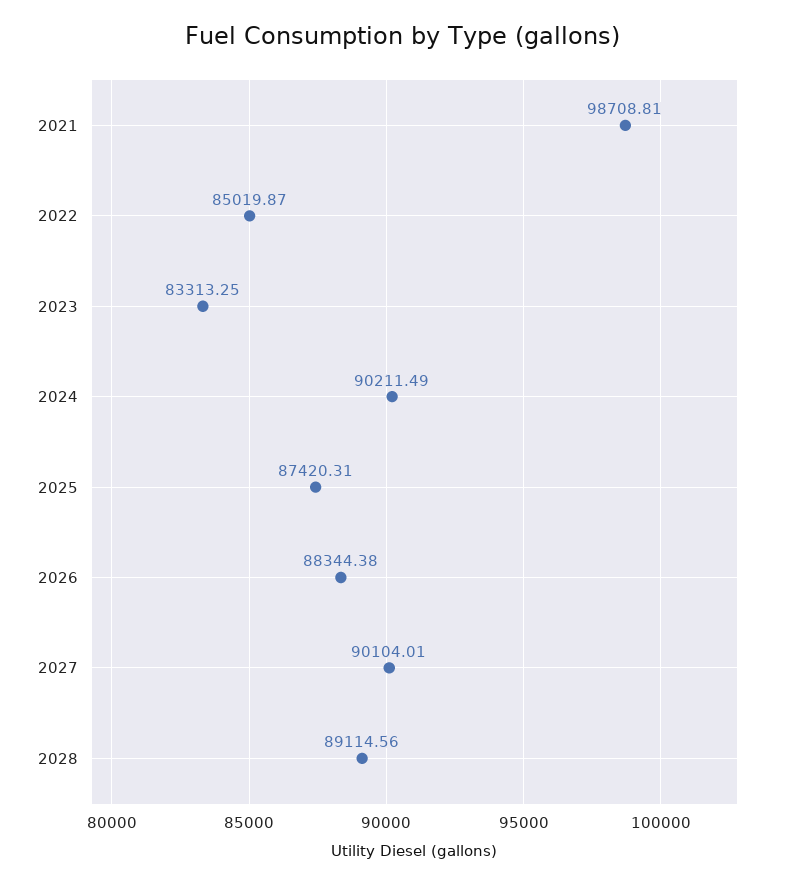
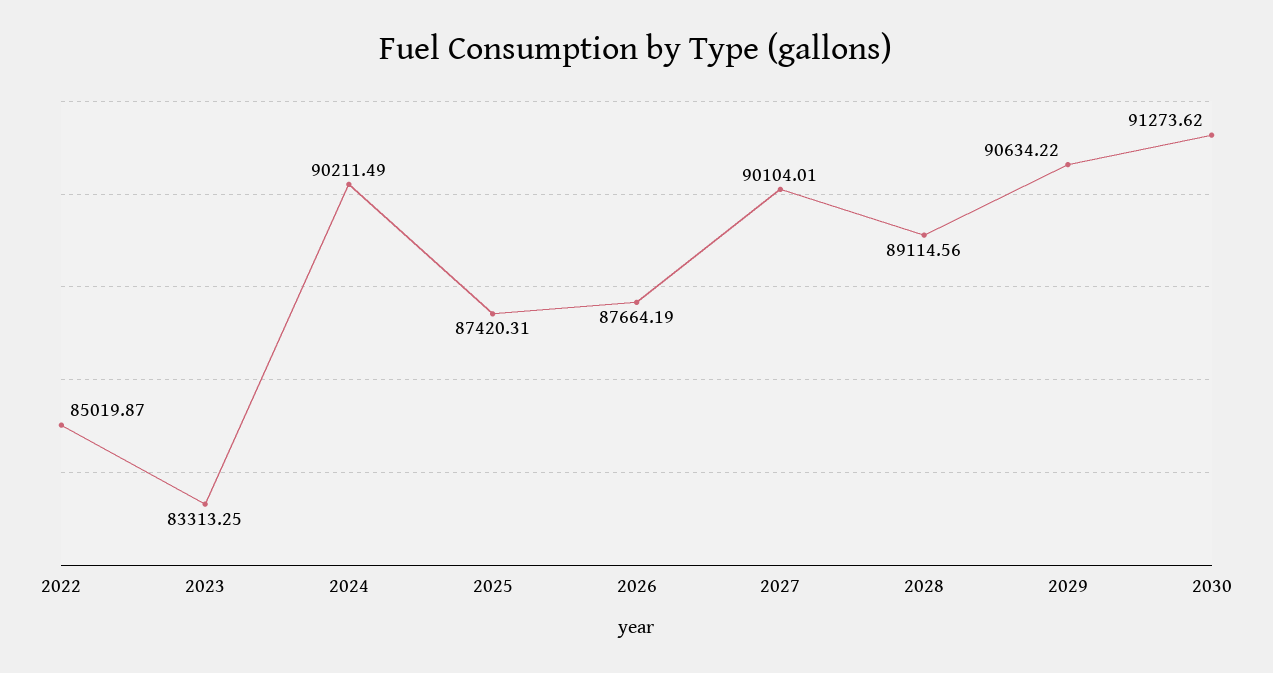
2021: 98708.81 -> none
2026: 88344.38 -> 87664.19
2029: none -> 90634.22
2030: none -> 91273.62

